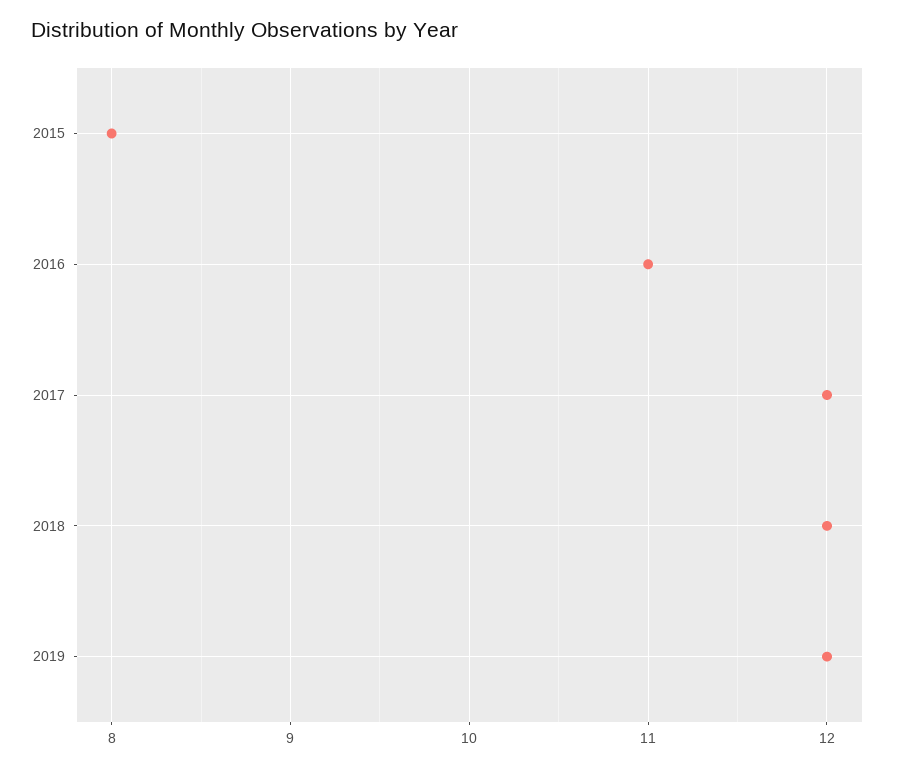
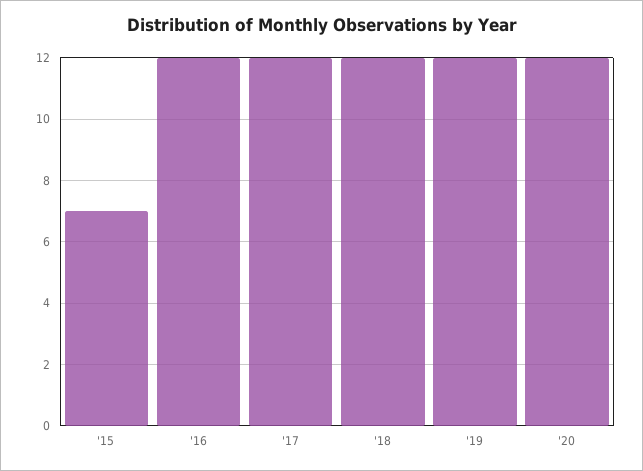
2015: 8 -> 7
2016: 11 -> 12
'20: none -> 12

